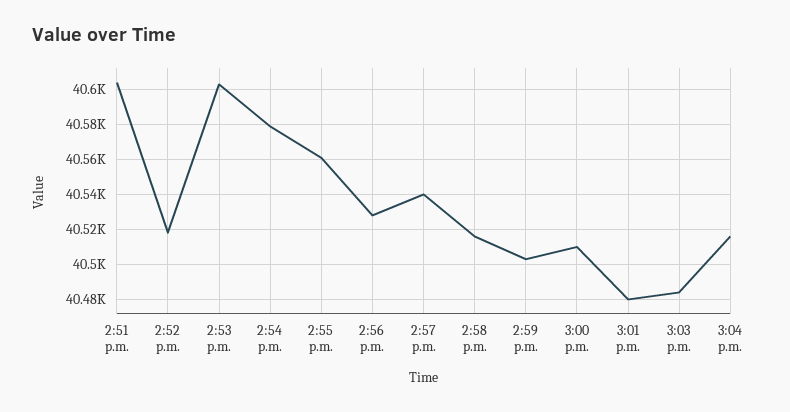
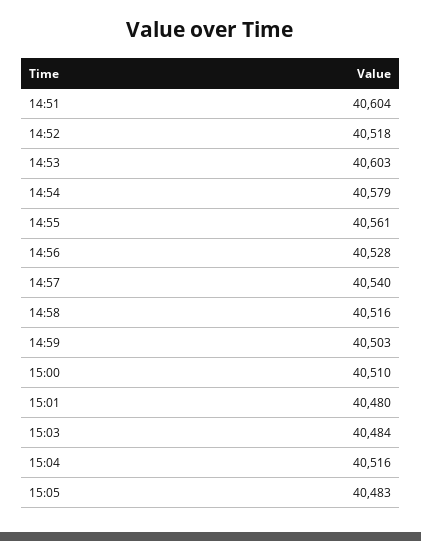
15:05: none -> 40483

